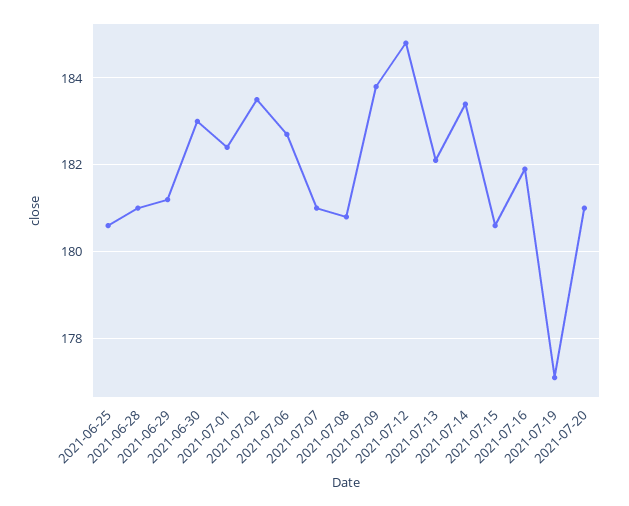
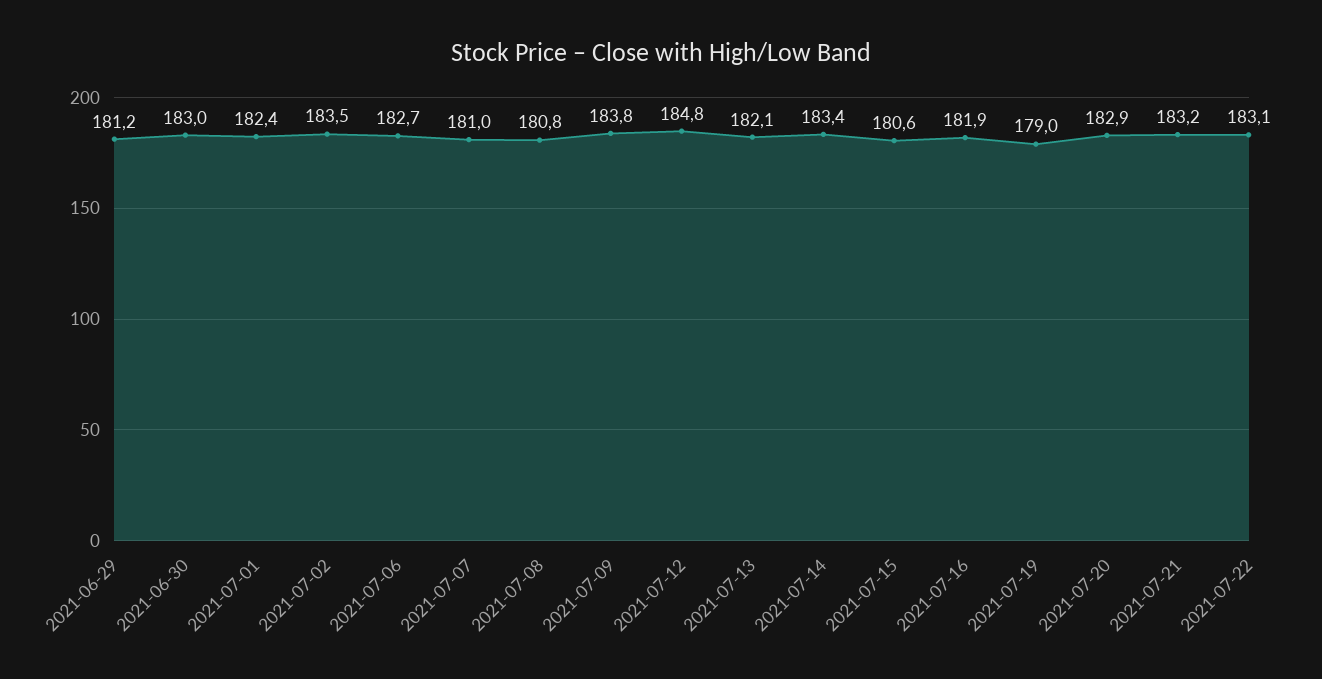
2021-06-25: 180.5 -> none
2021-06-28: 181 -> none
2021-07-19: 177 -> 179
2021-07-20: 181 -> 182.9
2021-07-21: none -> 183.2
2021-07-22: none -> 183.1

